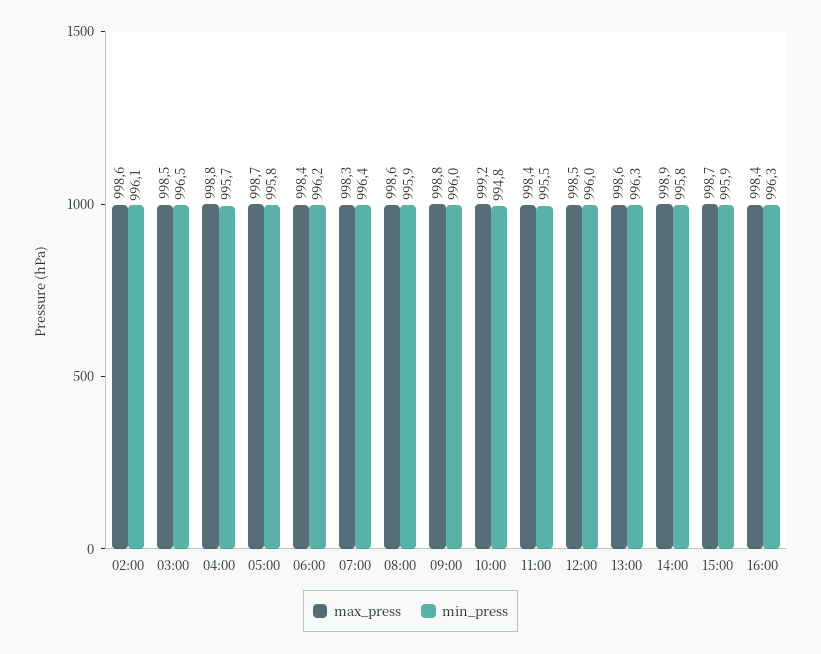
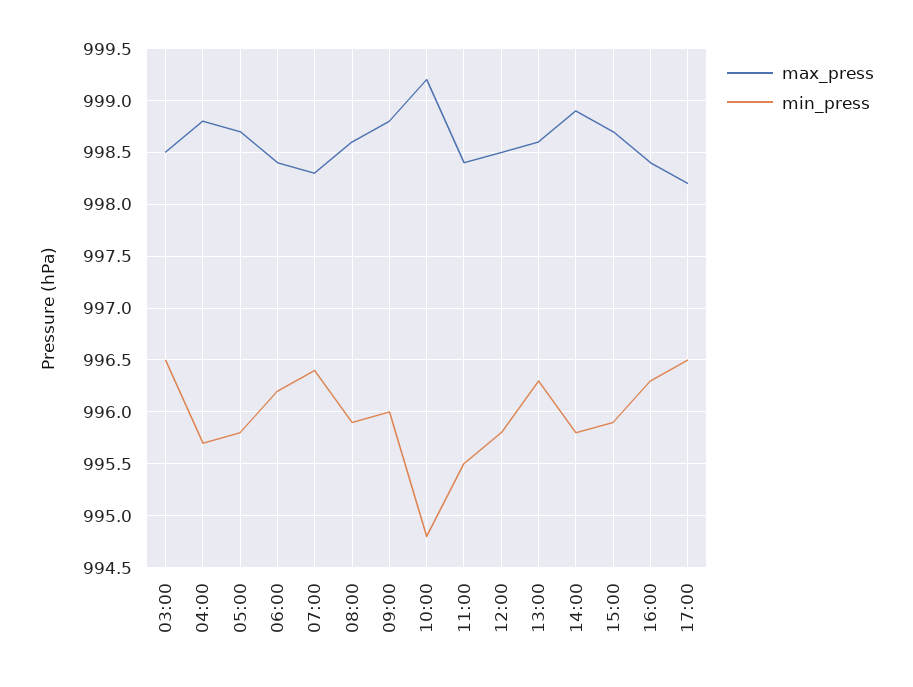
max_press, 02:00: 998.6 -> none
min_press, 02:00: 996.1 -> none
min_press, 12:00: 996 -> 995.8
max_press, 17:00: none -> 998.2
min_press, 17:00: none -> 996.5

